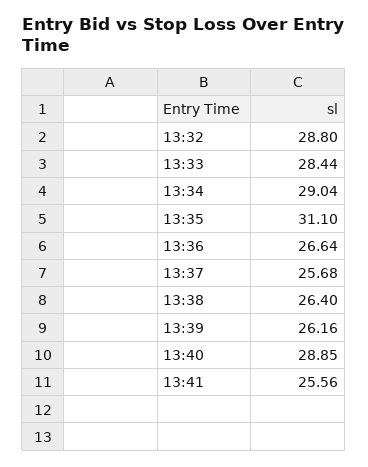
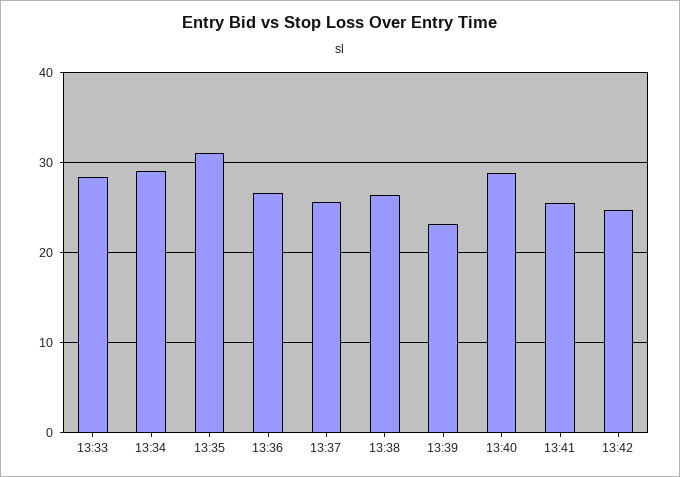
13:32: 28.8 -> none
13:39: 26.16 -> 23
13:42: none -> 25

